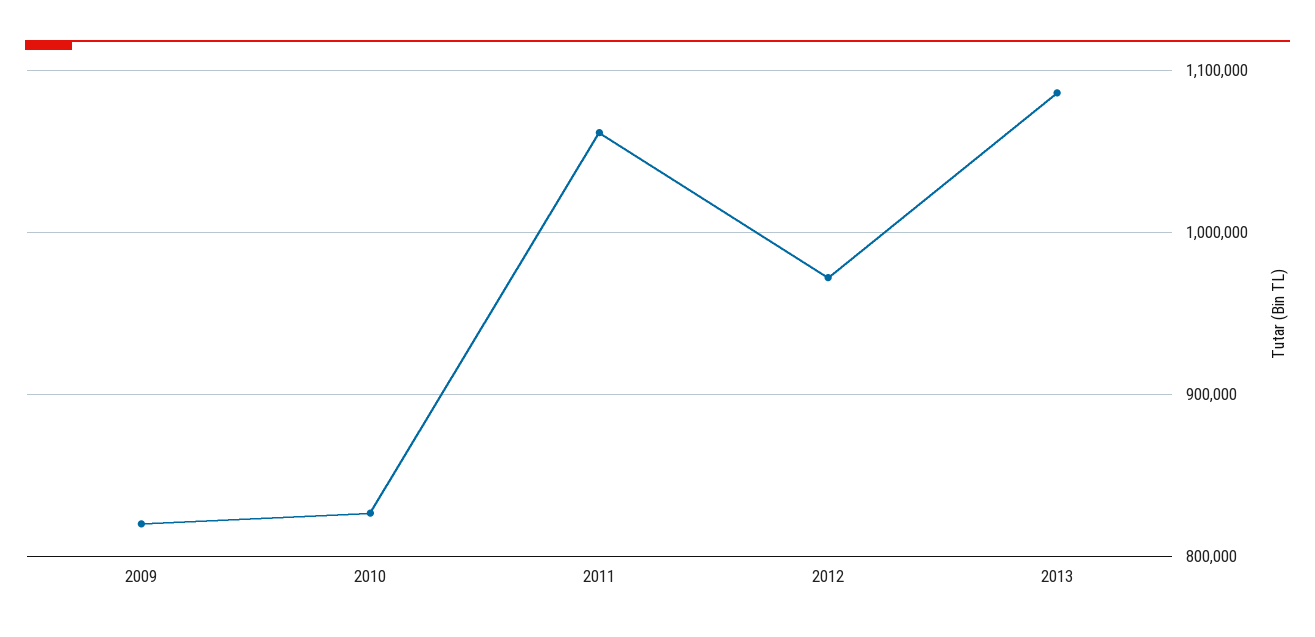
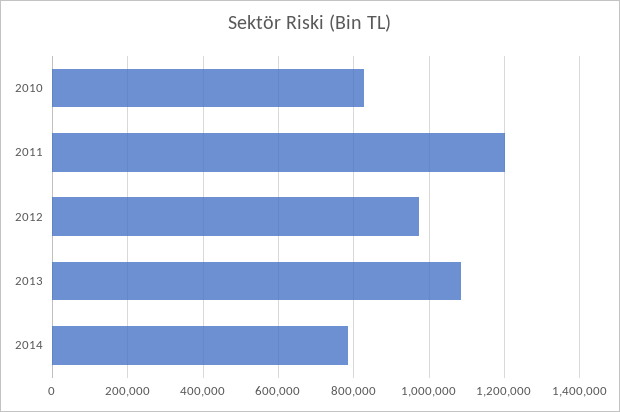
2009: 820000 -> none
2011: 1060000 -> 1200000
2014: none -> 780000

